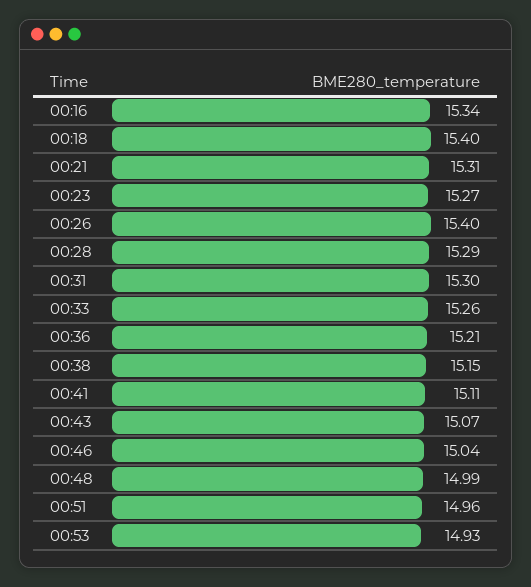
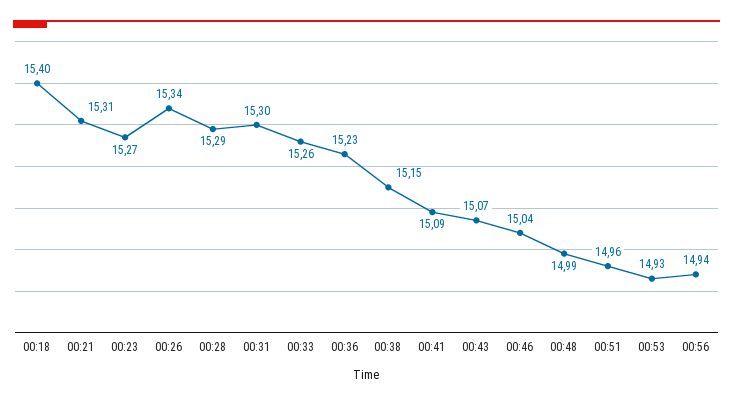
00:16: 15.34 -> none
00:26: 15.4 -> 15.34
00:36: 15.21 -> 15.23
00:41: 15.11 -> 15.09
00:56: none -> 14.94

